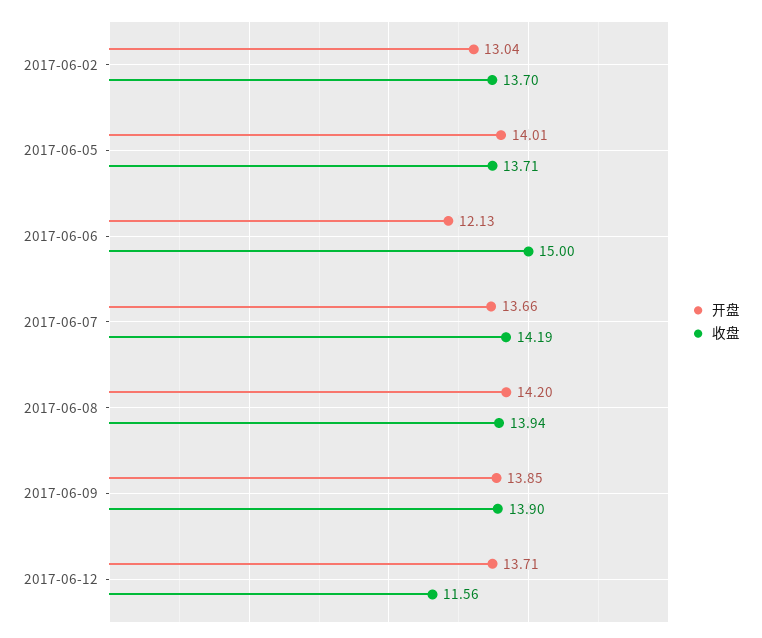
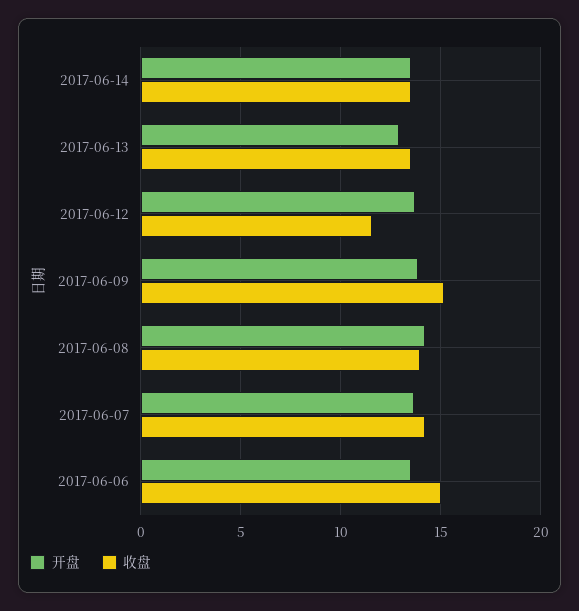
开盘, 2017-06-02: 13.04 -> none
收盘, 2017-06-02: 13.7 -> none
开盘, 2017-06-05: 14.01 -> none
收盘, 2017-06-05: 13.71 -> none
开盘, 2017-06-06: 12.13 -> 13.5
收盘, 2017-06-09: 13.9 -> 15
开盘, 2017-06-14: none -> 13.5
收盘, 2017-06-14: none -> 13.5
开盘, 2017-06-13: none -> 13
收盘, 2017-06-13: none -> 13.5

